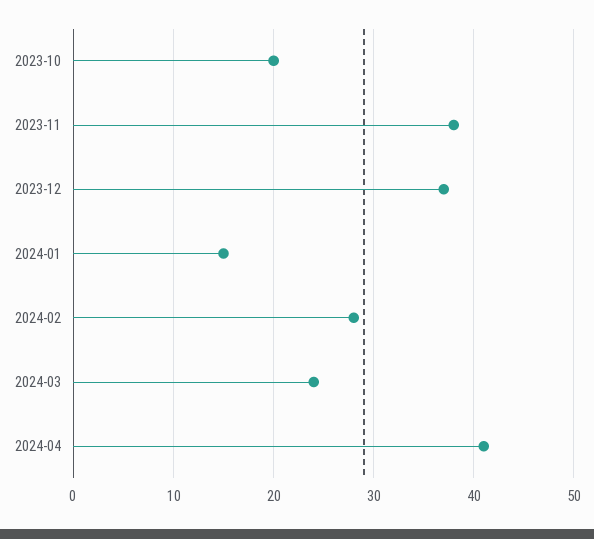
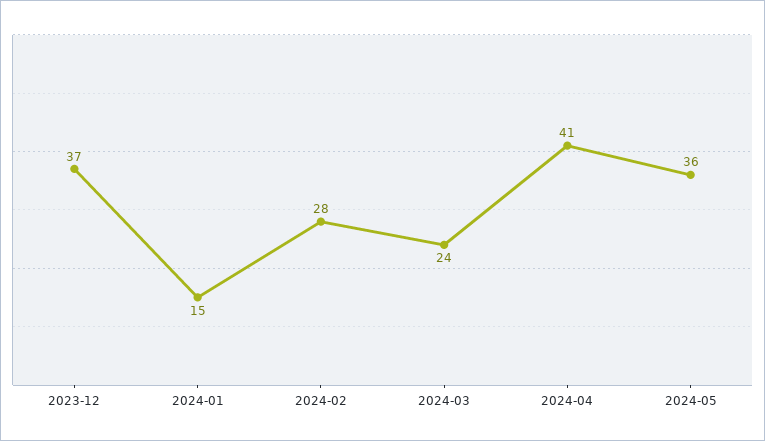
2023-10: 20 -> none
2023-11: 38 -> none
2024-05: none -> 36

